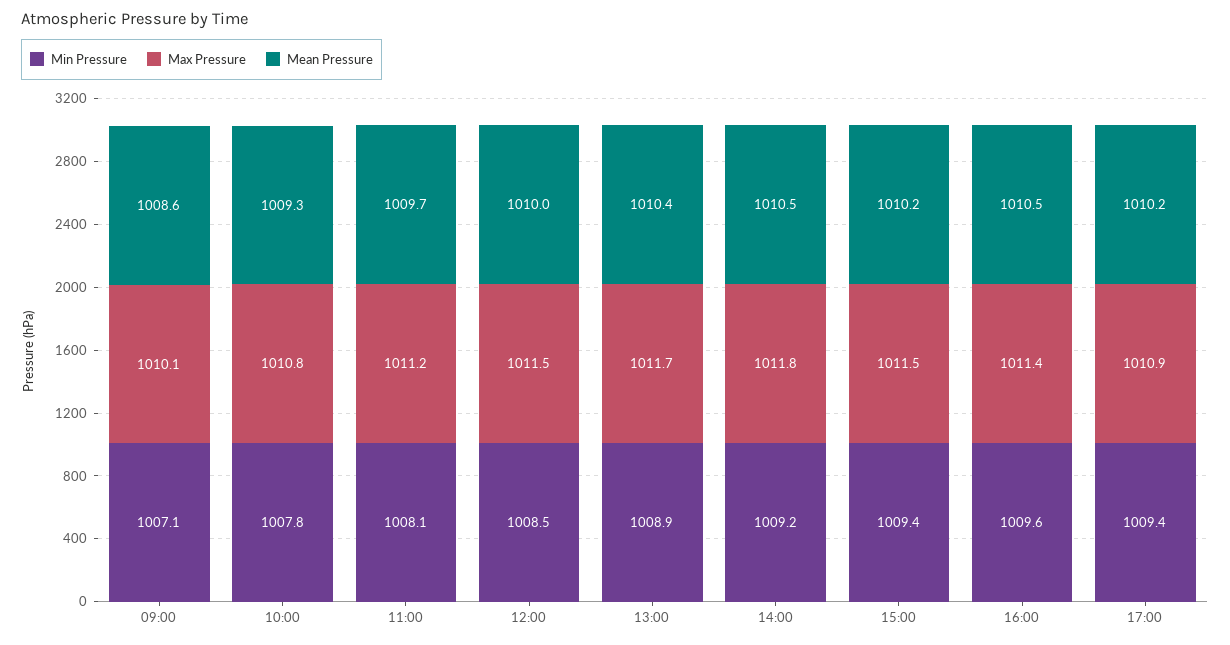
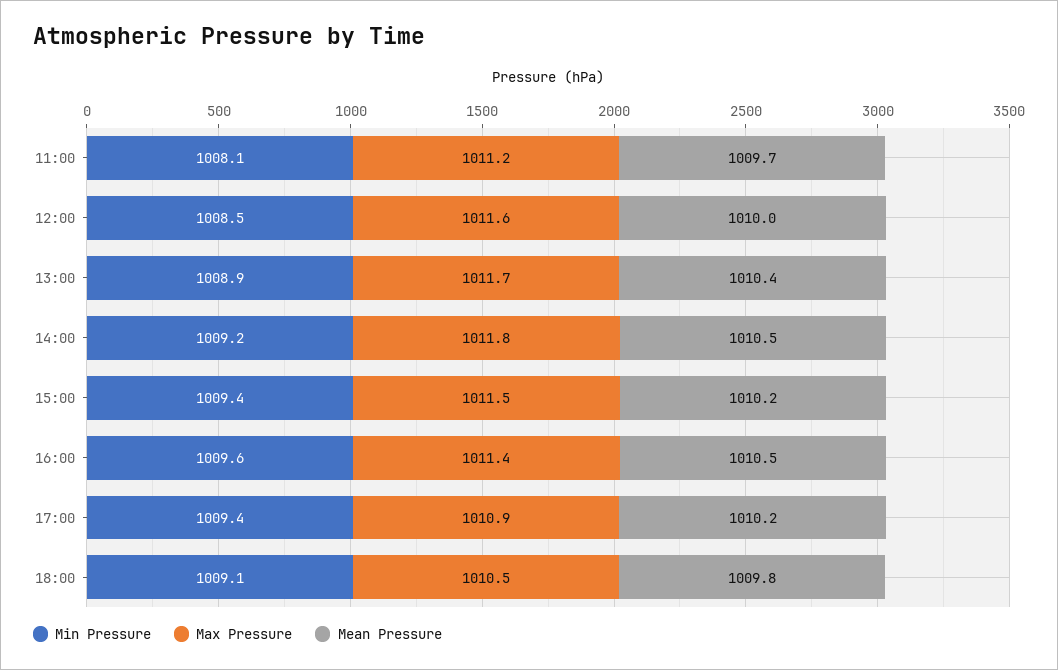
Min Pressure, 09:00: 1007.1 -> none
Max Pressure, 09:00: 1010.1 -> none
Mean Pressure, 09:00: 1008.6 -> none
Min Pressure, 10:00: 1007.8 -> none
Max Pressure, 10:00: 1010.8 -> none
Mean Pressure, 10:00: 1009.3 -> none
Max Pressure, 12:00: 1011.5 -> 1011.6
Min Pressure, 18:00: none -> 1009.1
Max Pressure, 18:00: none -> 1010.5
Mean Pressure, 18:00: none -> 1009.8

